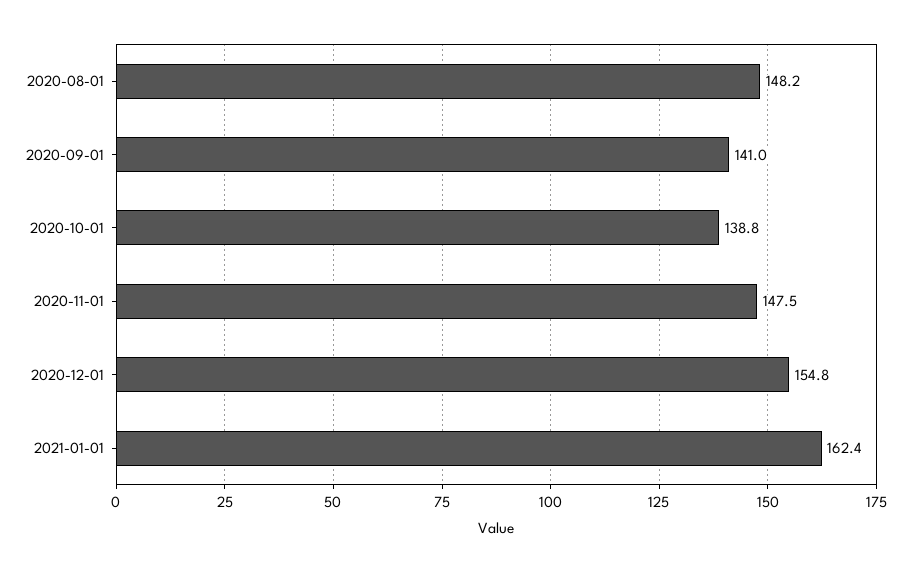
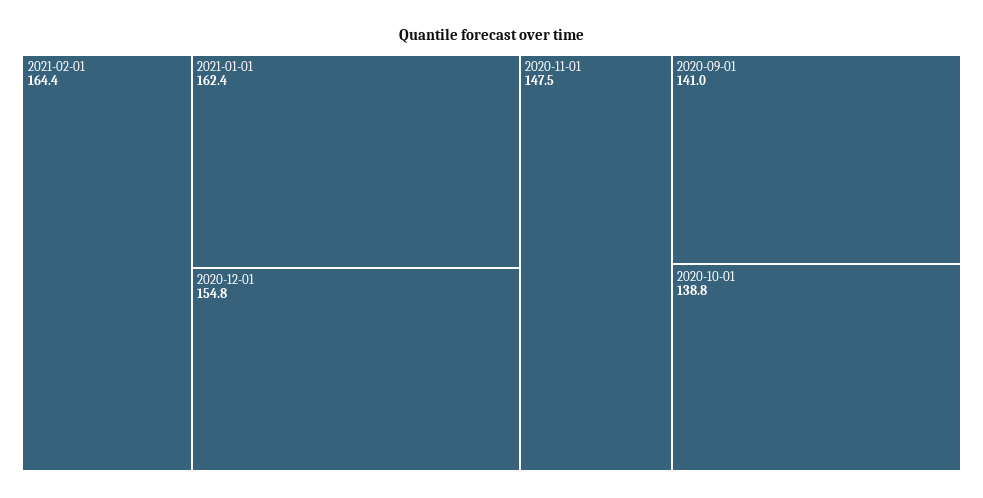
2020-08-01: 148.2 -> none
2021-02-01: none -> 164.4

